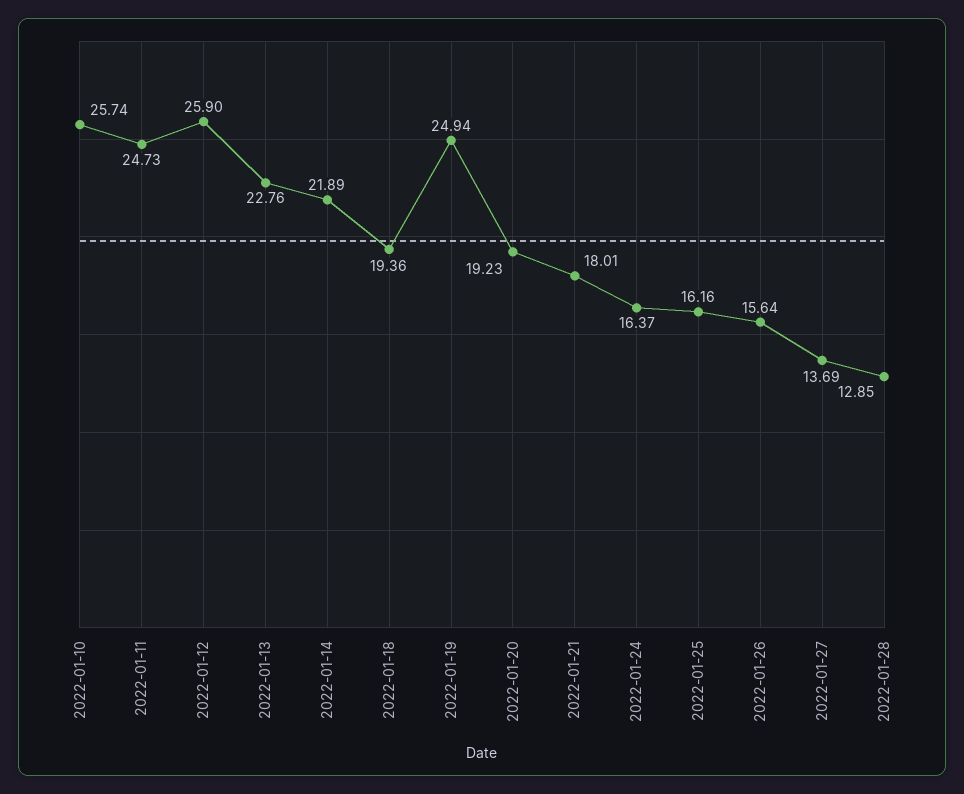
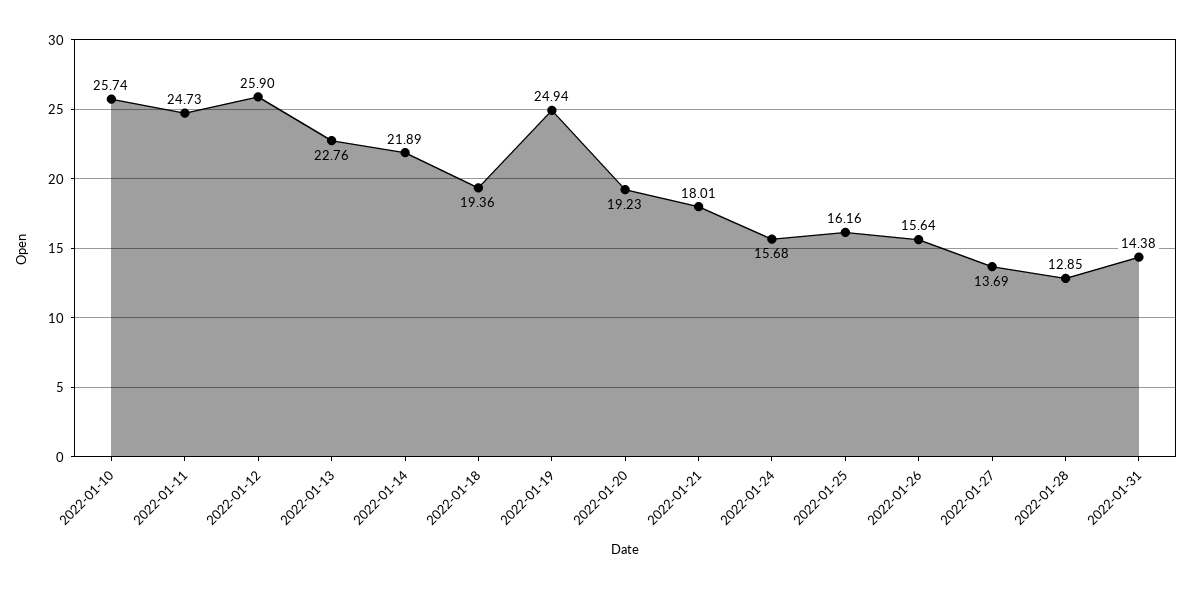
2022-01-24: 16.37 -> 15.68
2022-01-31: none -> 14.38

